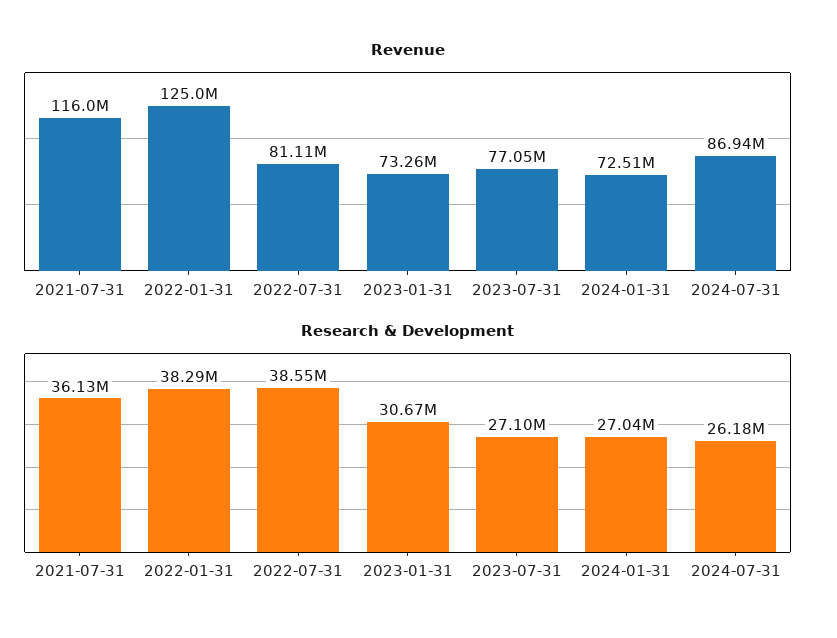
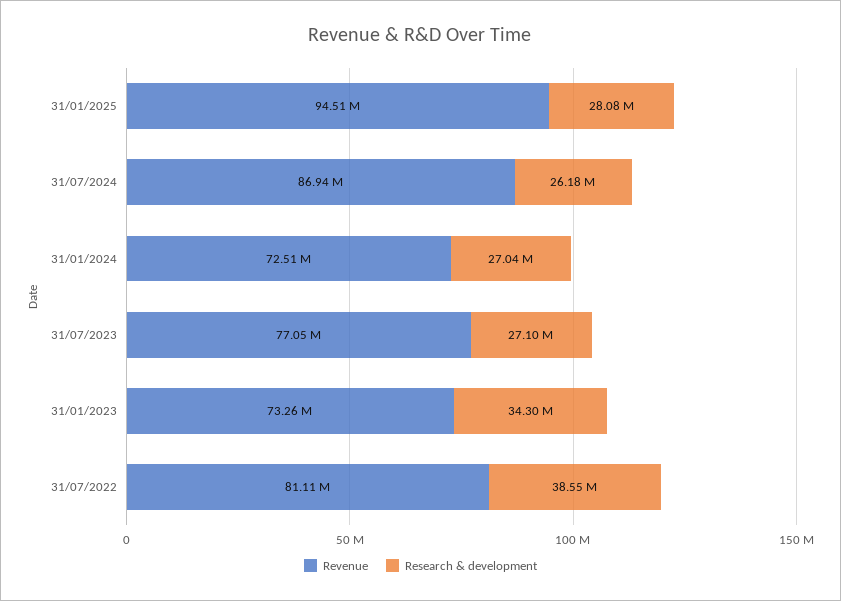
Revenue, 2021-07-31: 116000000 -> none
Revenue, 2022-01-31: 125000000 -> none
Research & Development, 2021-07-31: 36130000 -> none
Research & Development, 2022-01-31: 38290000 -> none
Research & Development, 2023-01-31: 30670000 -> 34300000
Revenue, 31/01/2025: none -> 94510000
Research & Development, 31/01/2025: none -> 28080000

